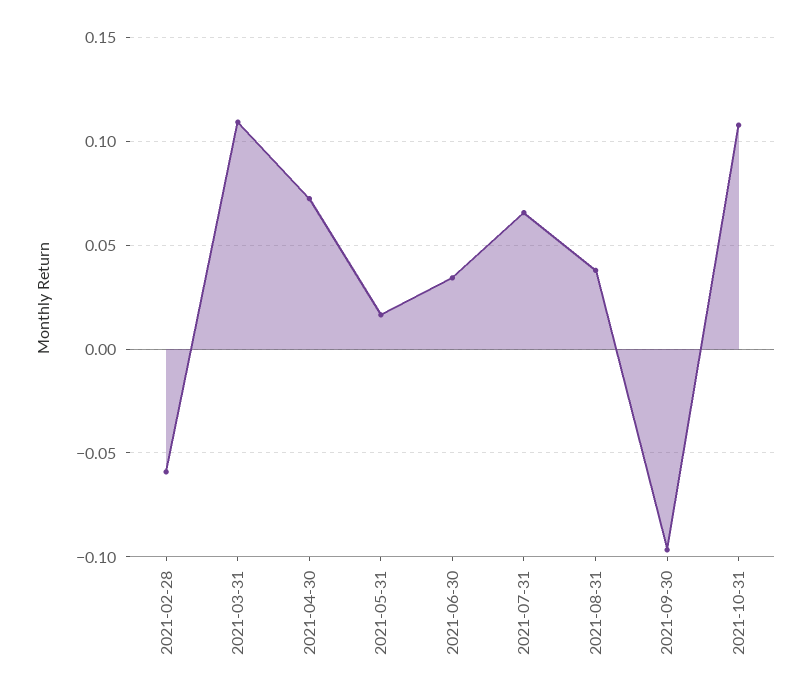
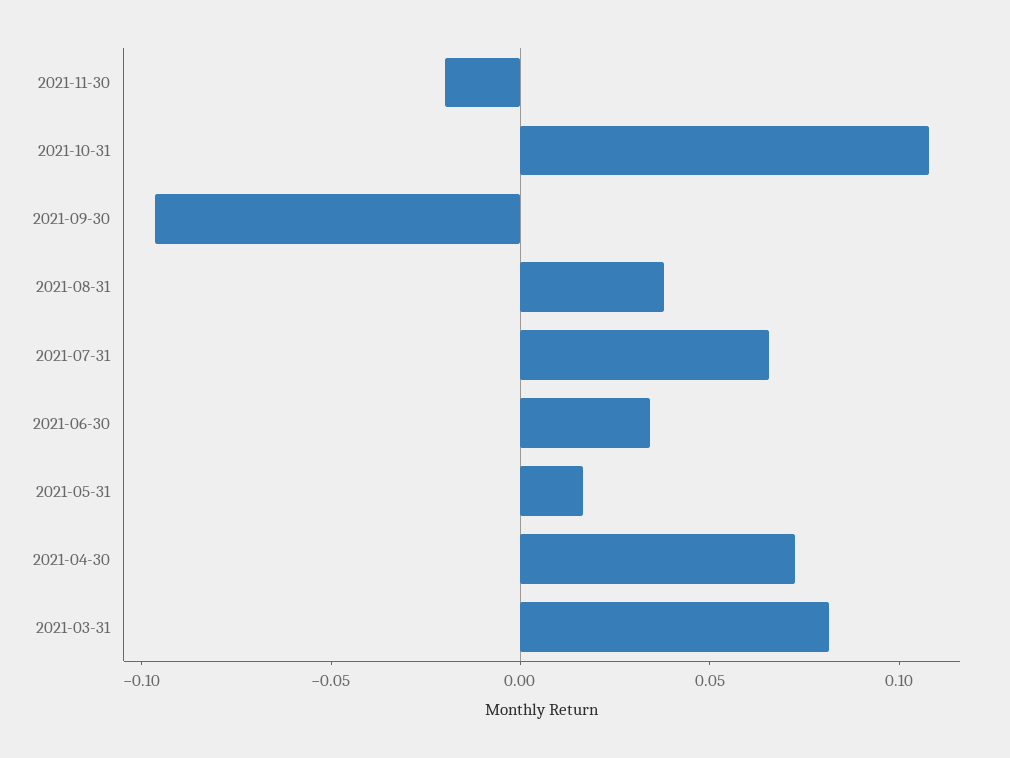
2021-02-28: -0.06 -> none
2021-03-31: 0.11 -> 0.08
2021-11-30: none -> -0.02

